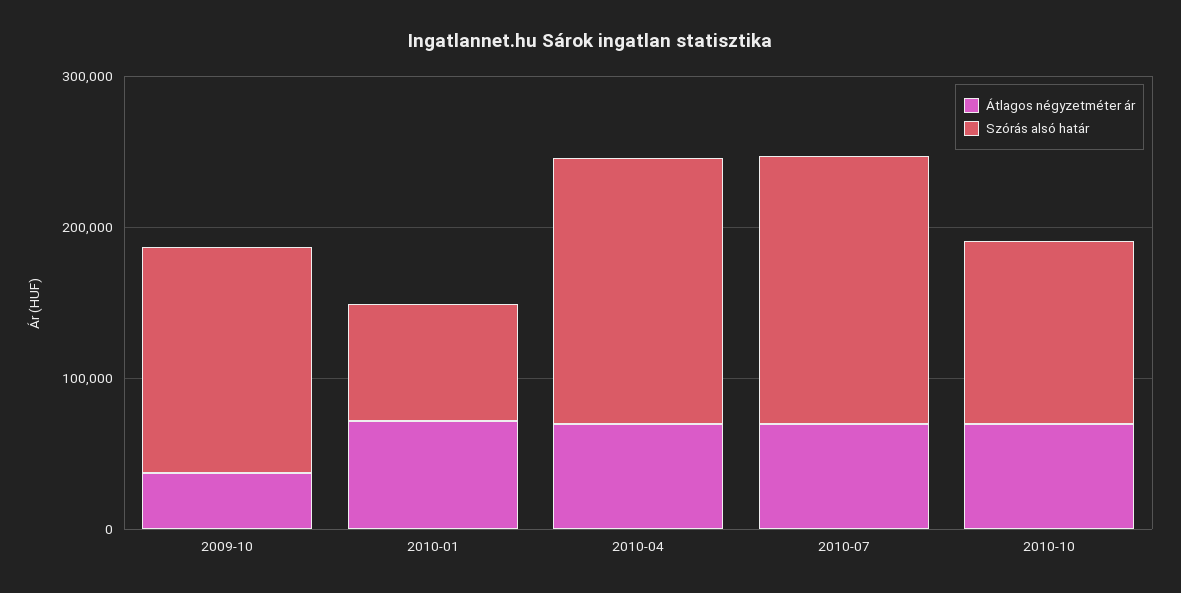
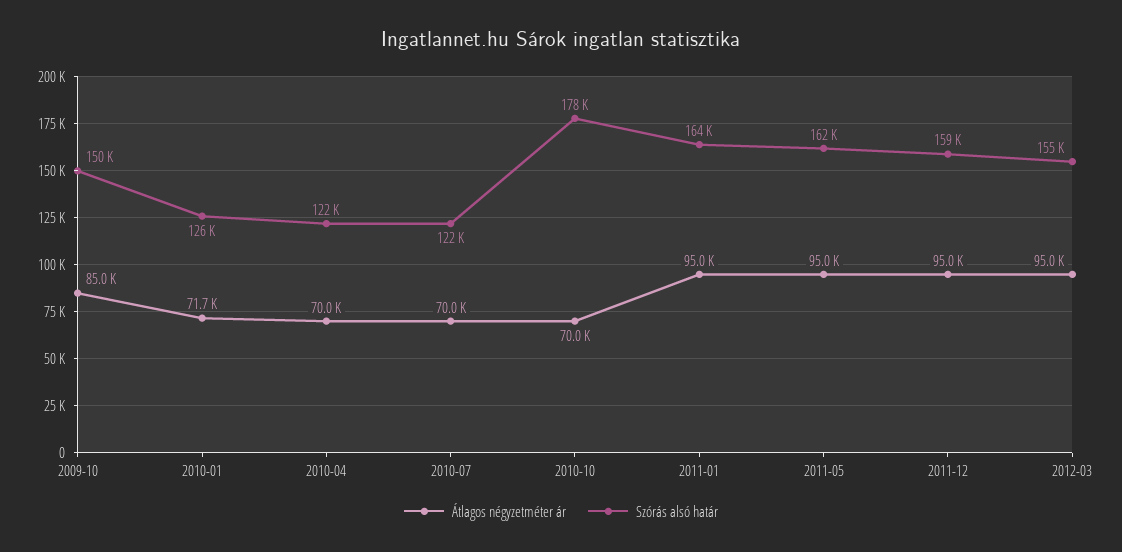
Átlagos négyzetméter ár, 2009-10: 40000 -> 85000
Szórás alsó határ, 2010-01: 80000 -> 126000
Szórás alsó határ, 2010-04: 180000 -> 122000
Szórás alsó határ, 2010-07: 180000 -> 122000
Szórás alsó határ, 2010-10: 120000 -> 178000
Átlagos négyzetméter ár, 2011-01: none -> 95000
Szórás alsó határ, 2011-01: none -> 164000
Átlagos négyzetméter ár, 2011-05: none -> 95000
Szórás alsó határ, 2011-05: none -> 162000
Átlagos négyzetméter ár, 2011-12: none -> 95000
Szórás alsó határ, 2011-12: none -> 159000
Átlagos négyzetméter ár, 2012-03: none -> 95000
Szórás alsó határ, 2012-03: none -> 155000

